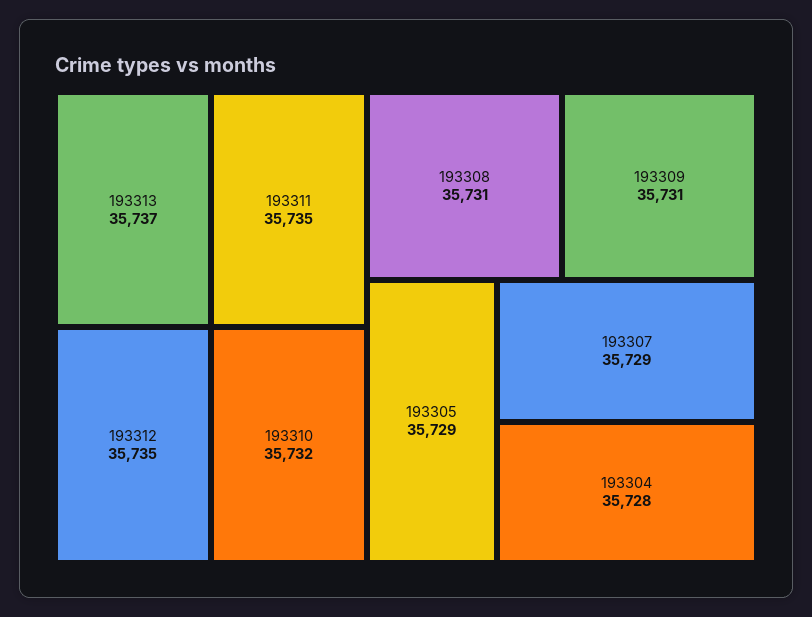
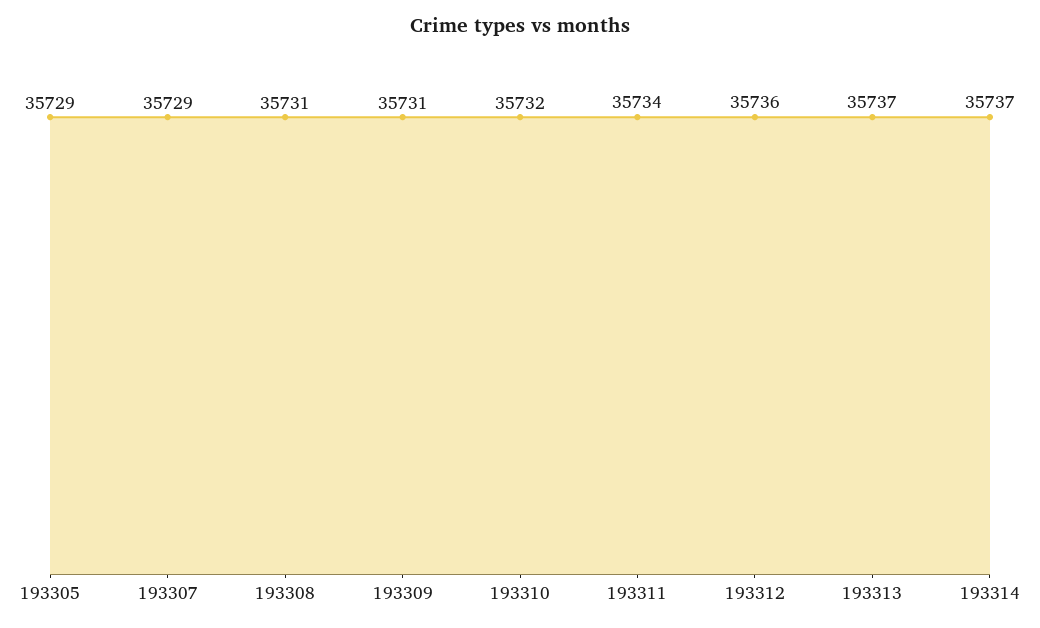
193311: 35735 -> 35734
193312: 35735 -> 35736
193304: 35728 -> none
193314: none -> 35737

